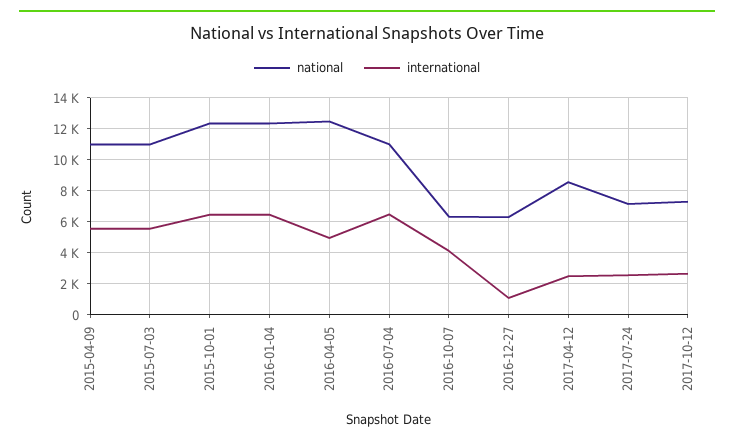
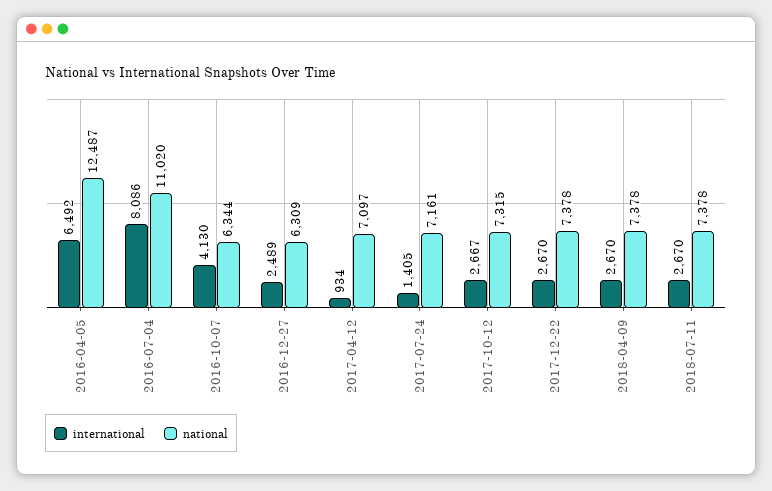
national, 2015-04-09: 11000 -> none
international, 2015-04-09: 5500 -> none
national, 2015-07-03: 11000 -> none
international, 2015-07-03: 5500 -> none
national, 2015-10-01: 12500 -> none
international, 2015-10-01: 6500 -> none
national, 2016-01-04: 12500 -> none
international, 2016-01-04: 6500 -> none
international, 2016-04-05: 5000 -> 6492
international, 2016-07-04: 6500 -> 8086
international, 2016-12-27: 1000 -> 2489
national, 2017-04-12: 8500 -> 7097
international, 2017-04-12: 2500 -> 934
international, 2017-07-24: 2500 -> 1405
international, 2017-12-22: none -> 2670
national, 2017-12-22: none -> 7378
international, 2018-04-09: none -> 2670
national, 2018-04-09: none -> 7378
international, 2018-07-11: none -> 2670
national, 2018-07-11: none -> 7378

